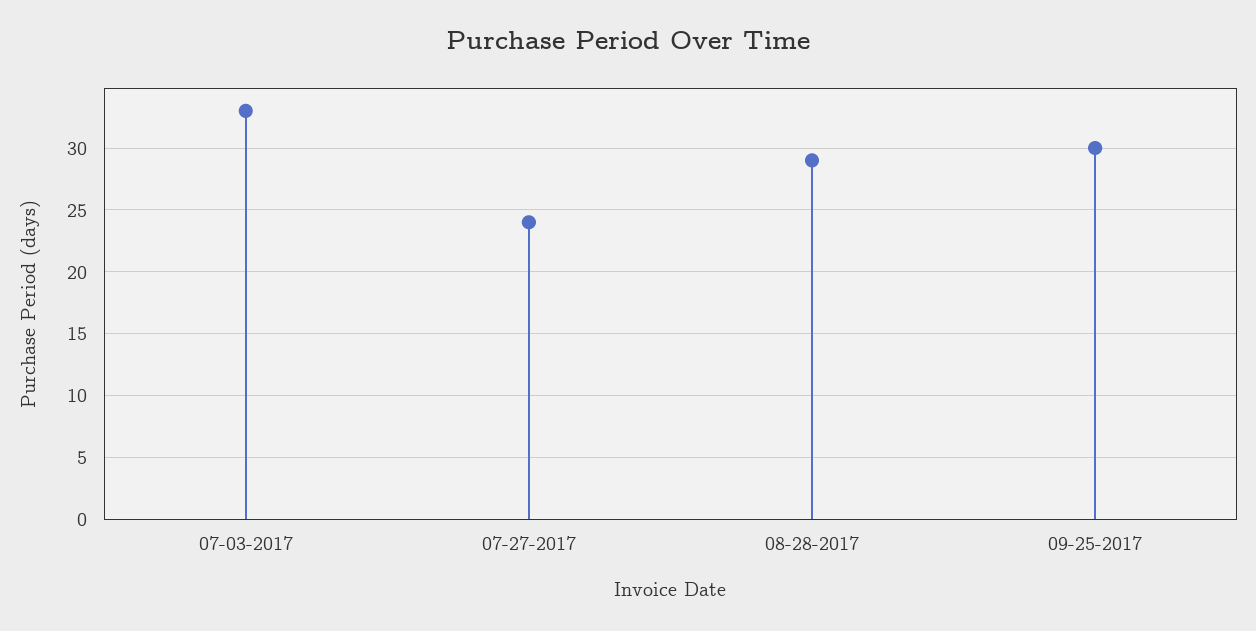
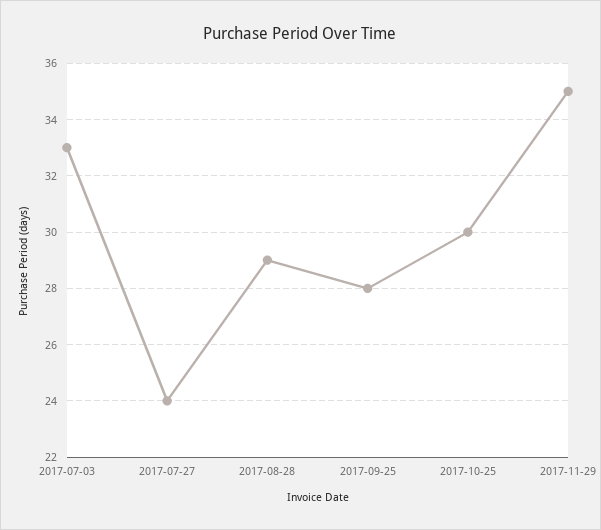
09-25-2017: 30 -> 28
2017-10-25: none -> 30
2017-11-29: none -> 35

